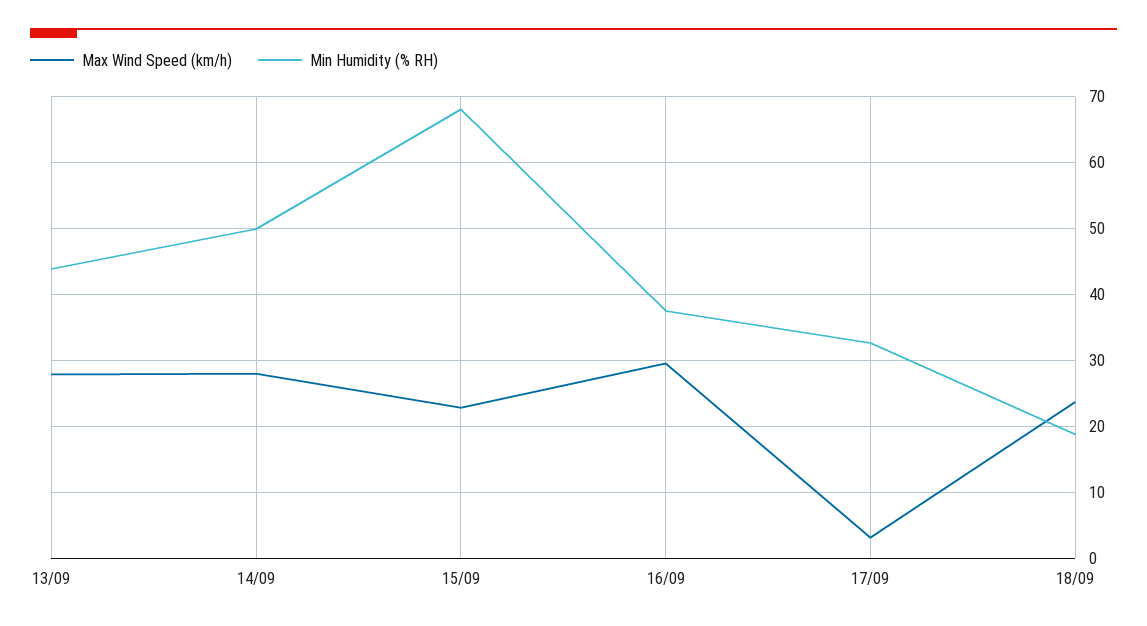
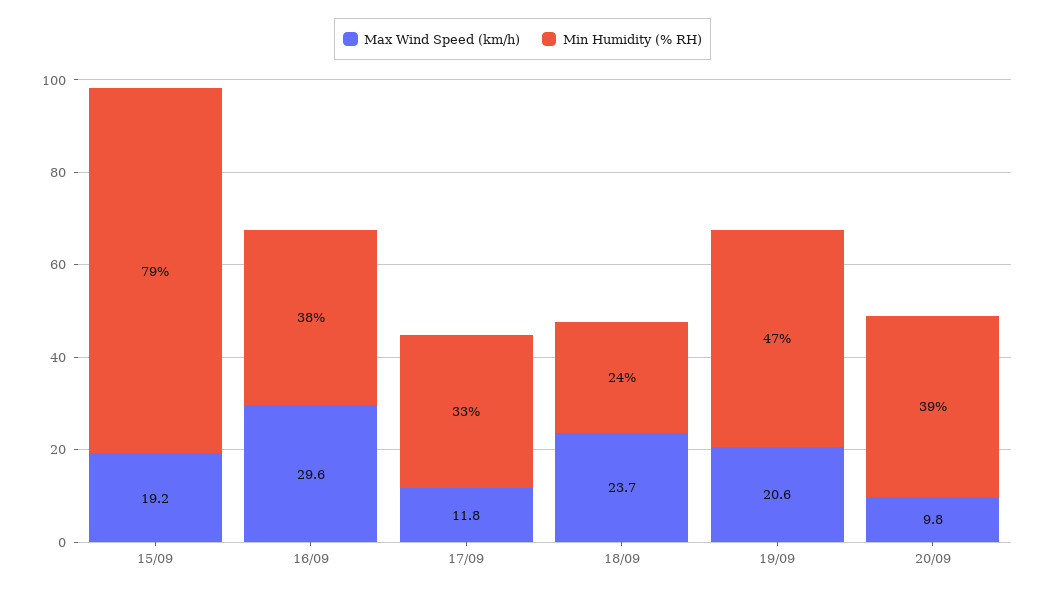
Max Wind Speed (km/h), 13/09: 28 -> none
Min Humidity (% RH), 13/09: 44 -> none
Max Wind Speed (km/h), 14/09: 28 -> none
Min Humidity (% RH), 14/09: 50 -> none
Max Wind Speed (km/h), 15/09: 23 -> 19.2
Min Humidity (% RH), 15/09: 68 -> 79
Max Wind Speed (km/h), 17/09: 3 -> 11.8
Min Humidity (% RH), 18/09: 19 -> 24
Max Wind Speed (km/h), 19/09: none -> 20.6
Min Humidity (% RH), 19/09: none -> 47
Max Wind Speed (km/h), 20/09: none -> 9.8
Min Humidity (% RH), 20/09: none -> 39

